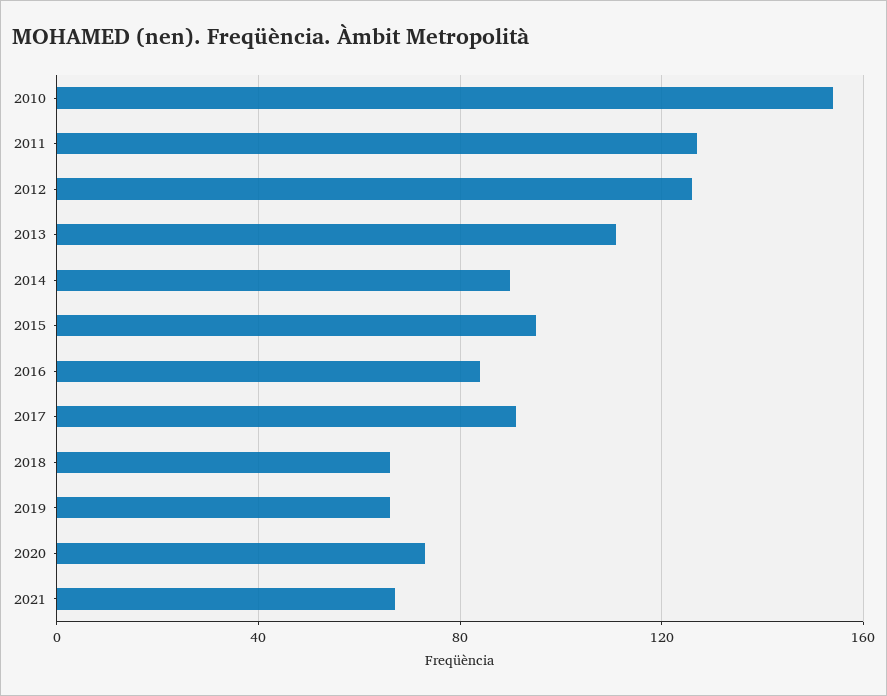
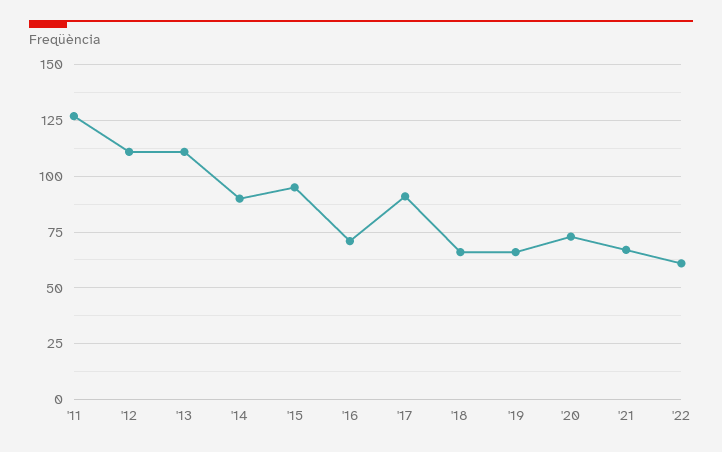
2010: 155 -> none
2012: 125 -> 110
2016: 85 -> 70
'22: none -> 60

